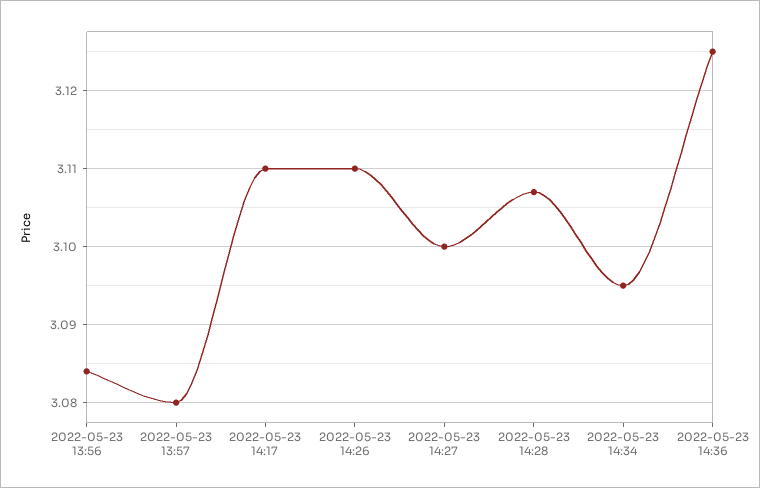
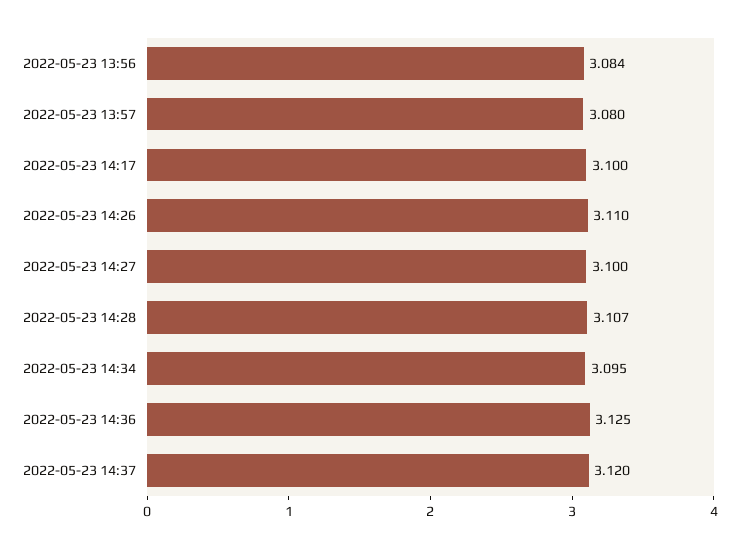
2022-05-23 14:17: 3.11 -> 3.1
2022-05-23 14:37: none -> 3.12

